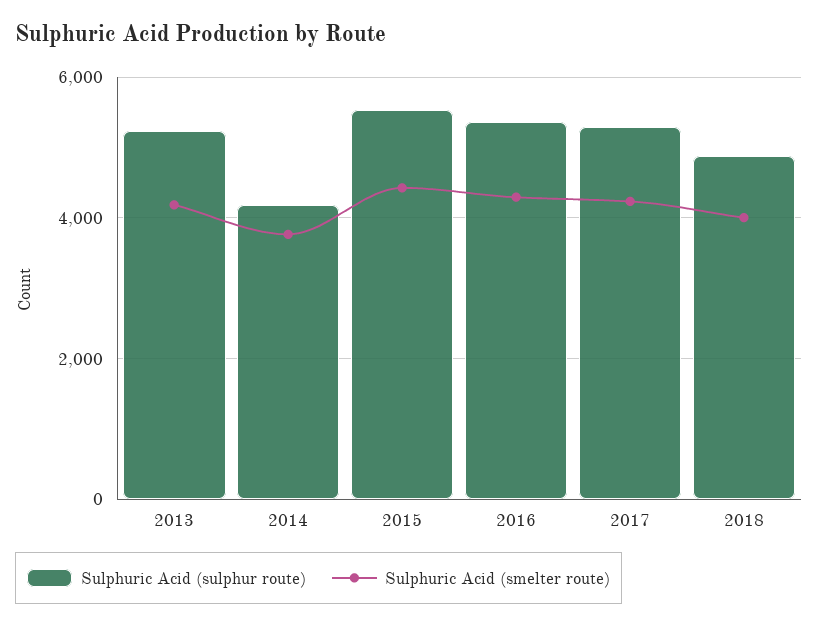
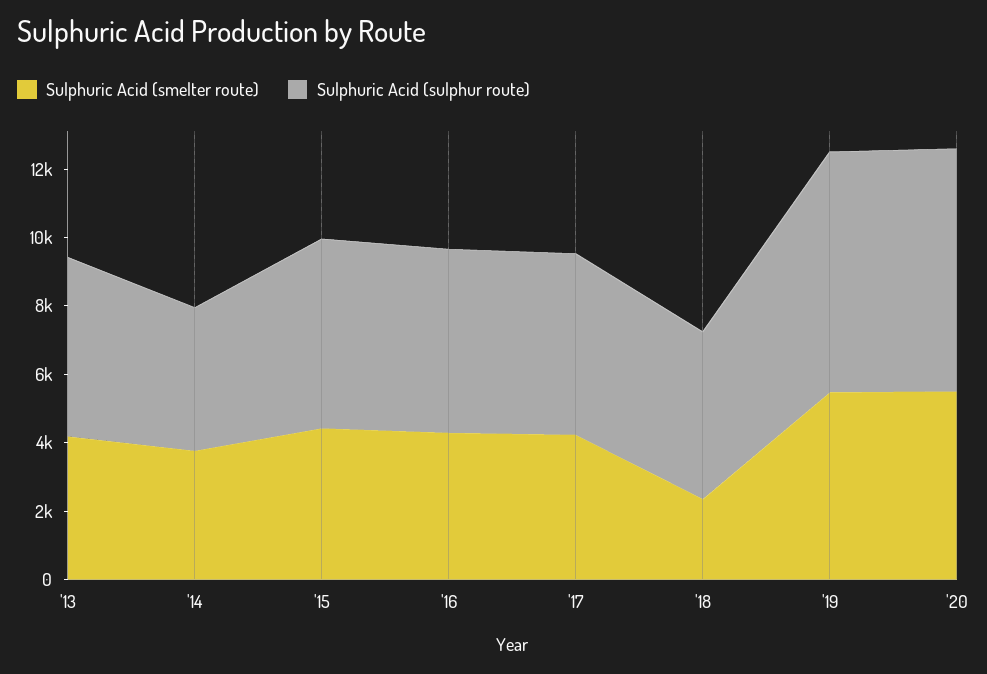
Sulphuric Acid (smelter route), 2018: 4000 -> 2500
Sulphuric Acid (smelter route), '19: none -> 5500
Sulphuric Acid (sulphur route), '19: none -> 7000
Sulphuric Acid (smelter route), '20: none -> 5500
Sulphuric Acid (sulphur route), '20: none -> 7000

